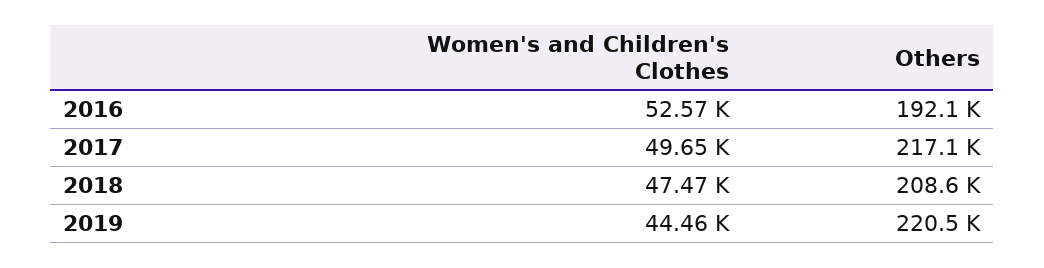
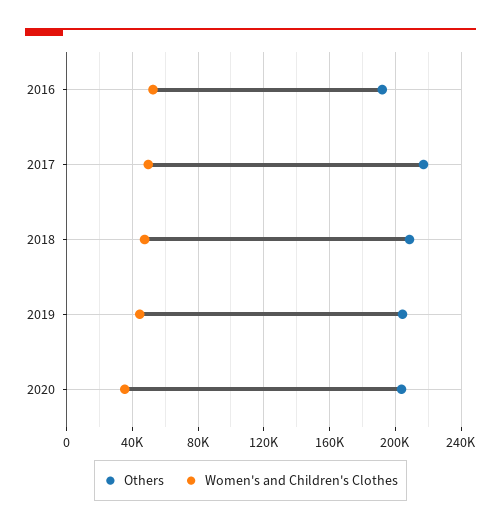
Others, 2019: 220500 -> 205000
Others, 2020: none -> 205000
Women's and Children's Clothes, 2020: none -> 35000

